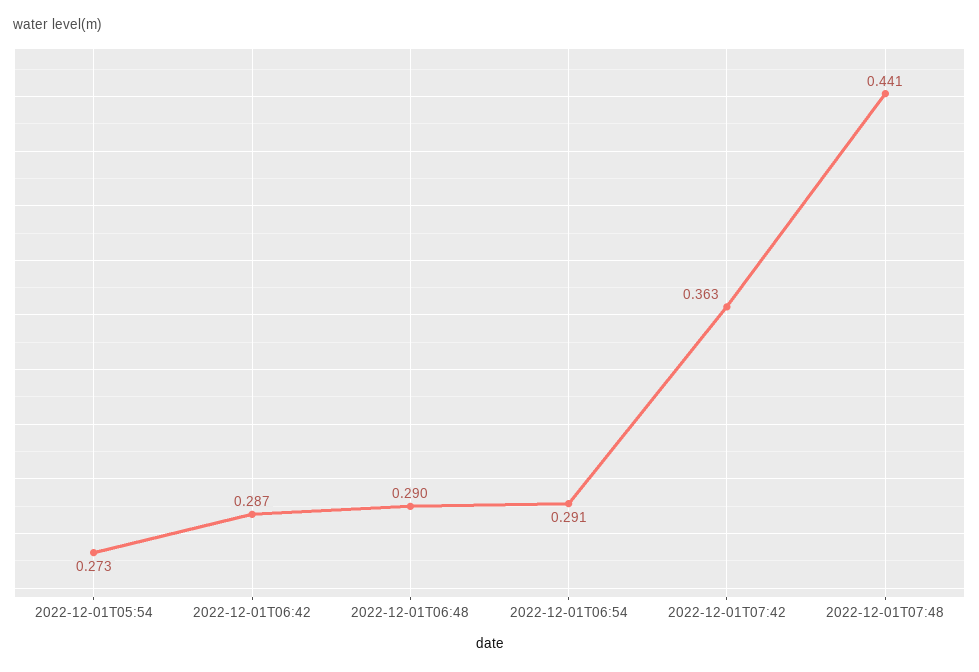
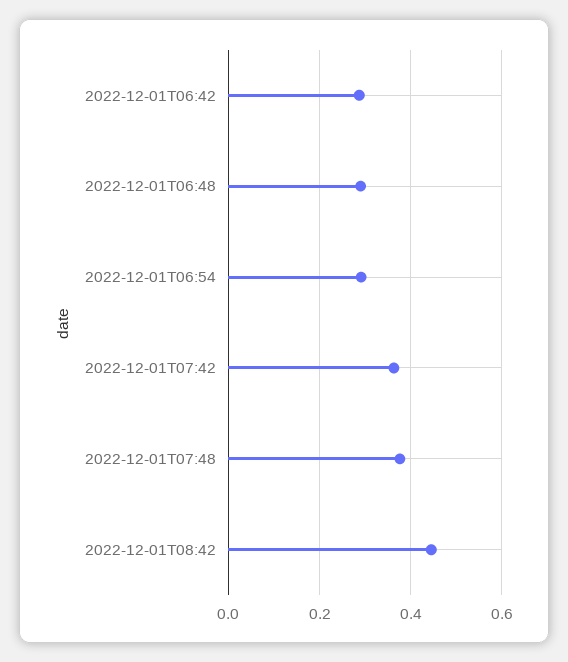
2022-12-01T05:54: 0.273 -> none
2022-12-01T07:48: 0.441 -> 0.38
2022-12-01T08:42: none -> 0.44

